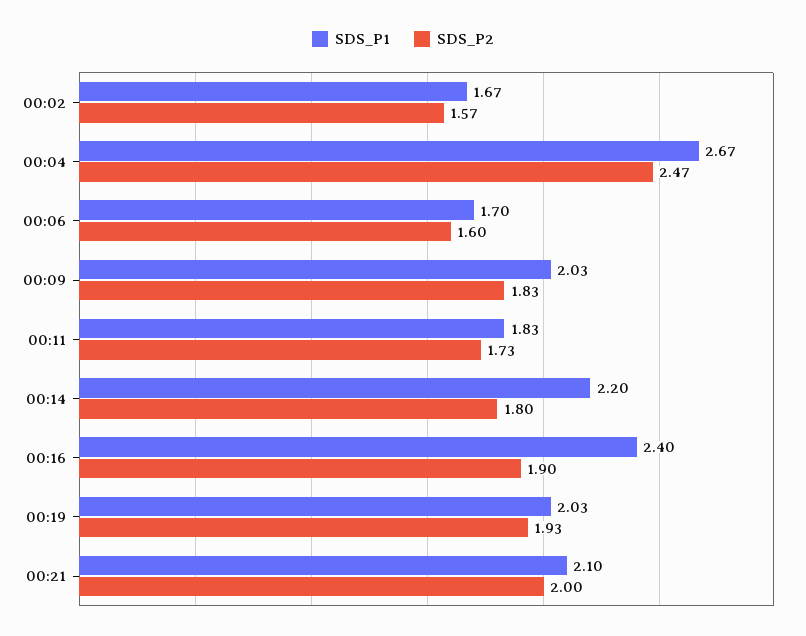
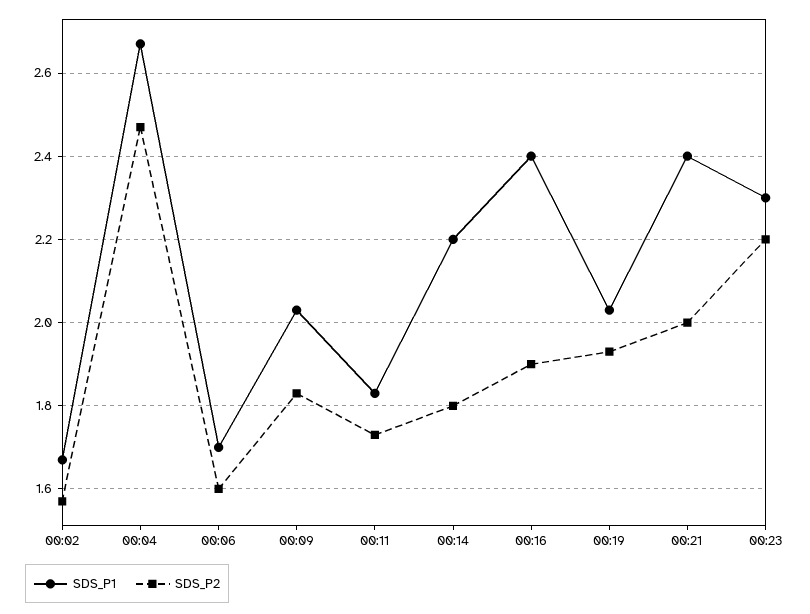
SDS_P1, 00:21: 2.1 -> 2.4
SDS_P1, 00:23: none -> 2.3
SDS_P2, 00:23: none -> 2.2

